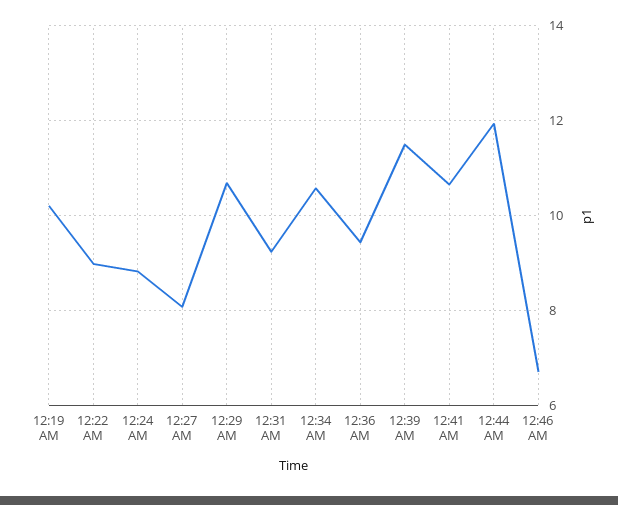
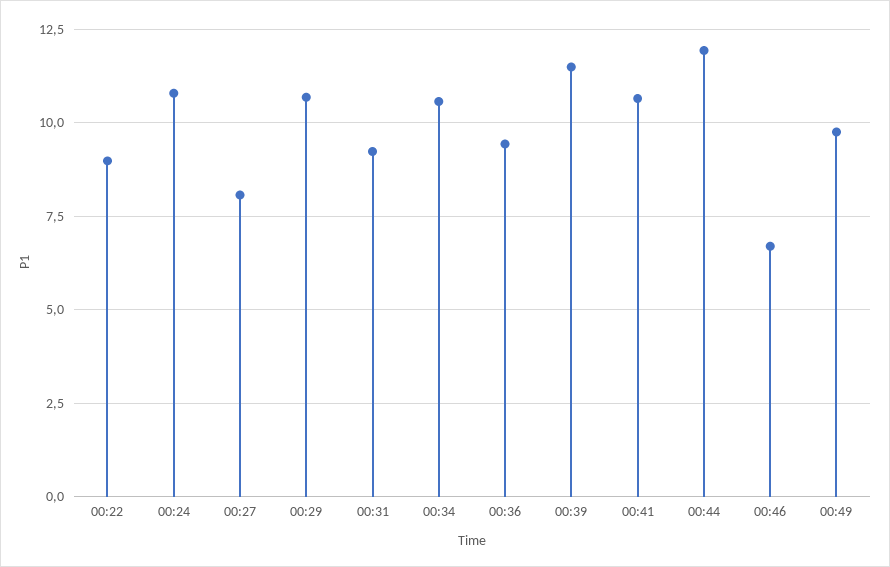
12:19 AM: 10.2 -> none
12:24 AM: 8.8 -> 10.75
00:49: none -> 9.75

